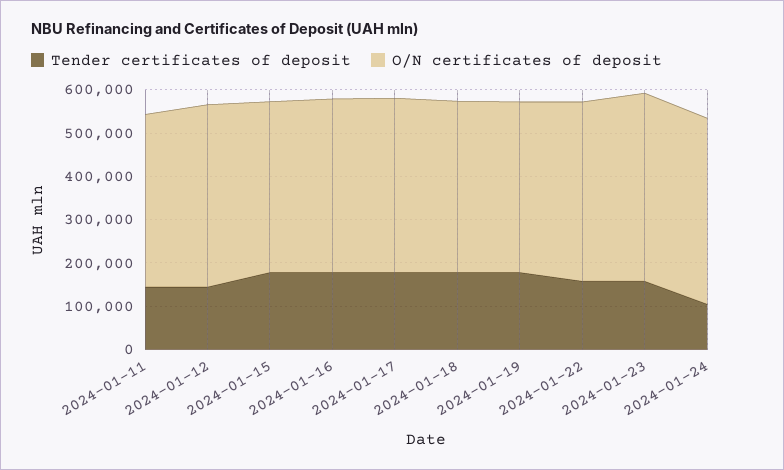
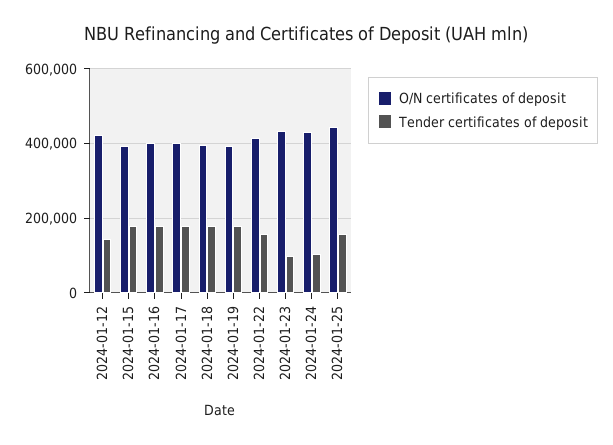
Tender certificates of deposit, 2024-01-11: 140000 -> none
O/N certificates of deposit, 2024-01-11: 400000 -> none
Tender certificates of deposit, 2024-01-23: 160000 -> 100000
O/N certificates of deposit, 2024-01-25: none -> 440000
Tender certificates of deposit, 2024-01-25: none -> 160000

